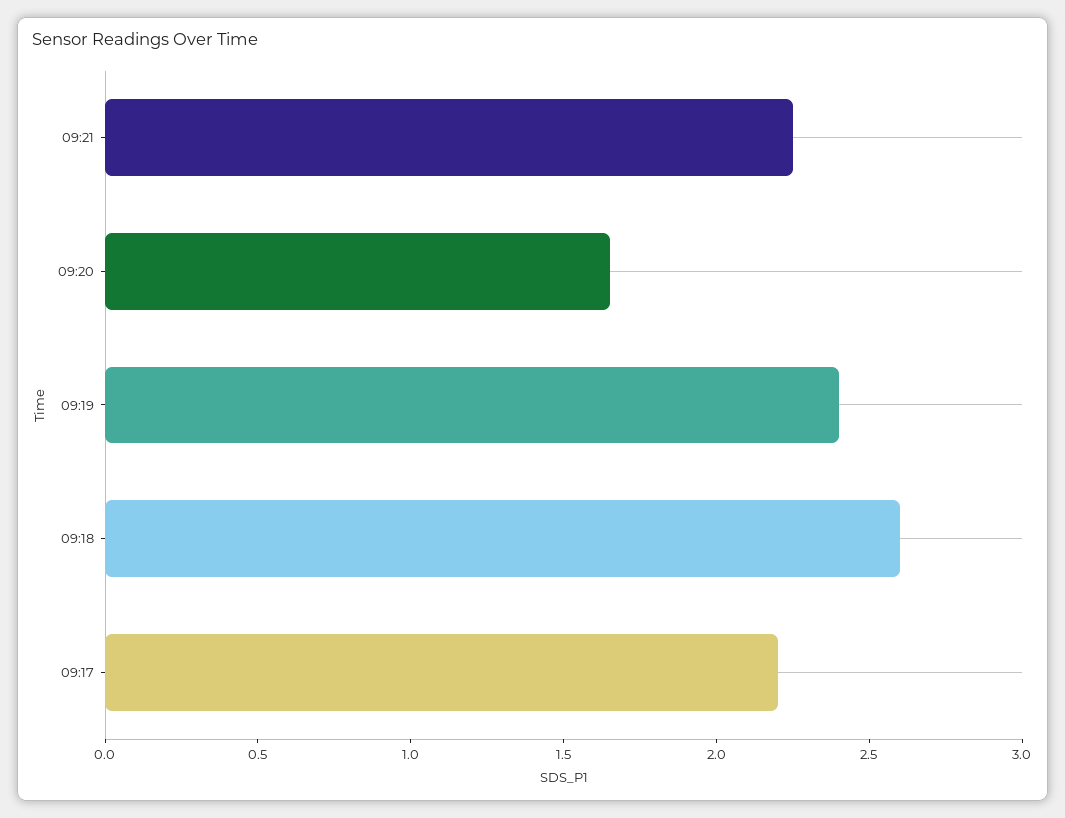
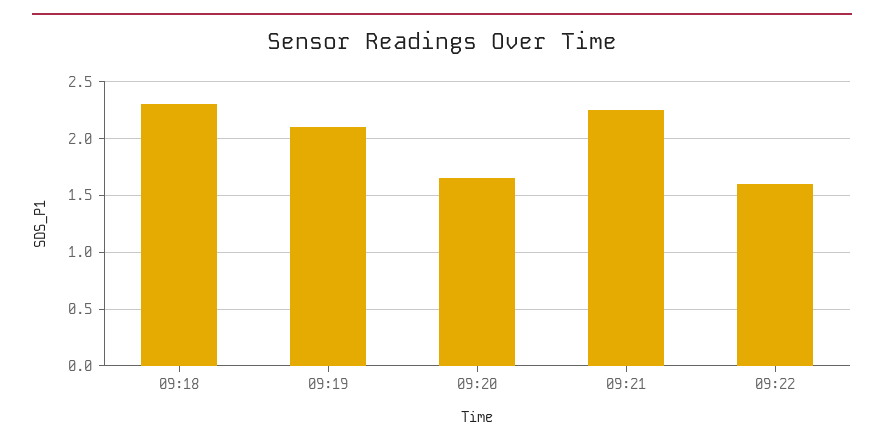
09:19: 2.4 -> 2.1
09:18: 2.6 -> 2.3
09:17: 2.2 -> none
09:22: none -> 1.6

